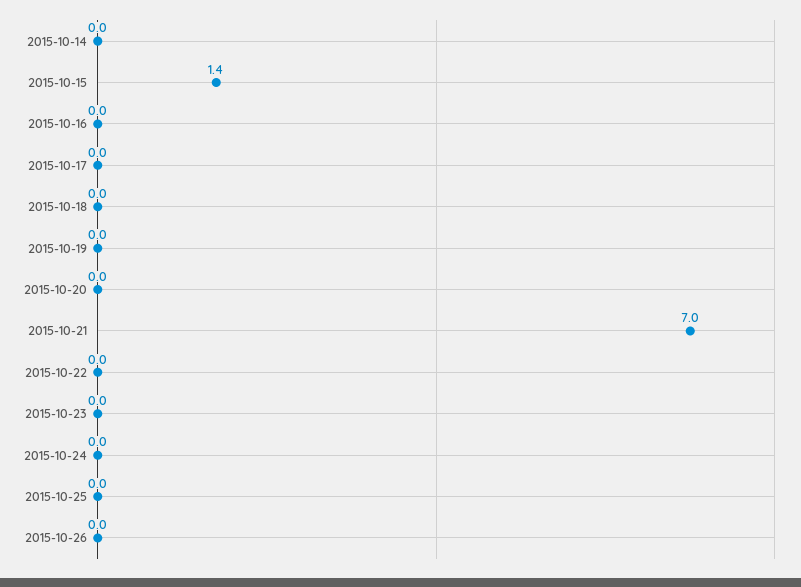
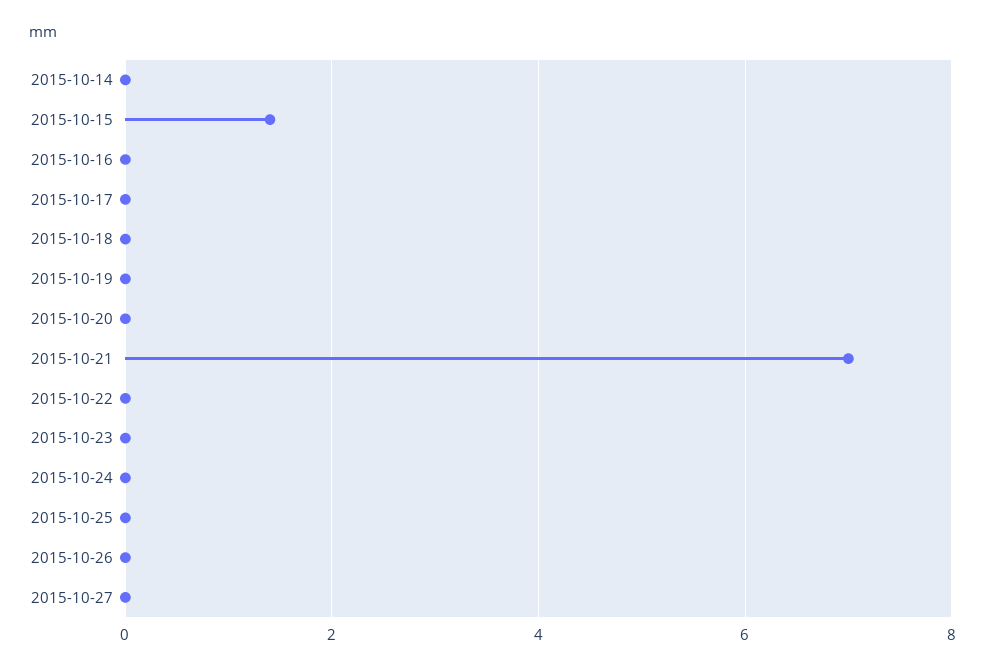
2015-10-27: none -> 0

